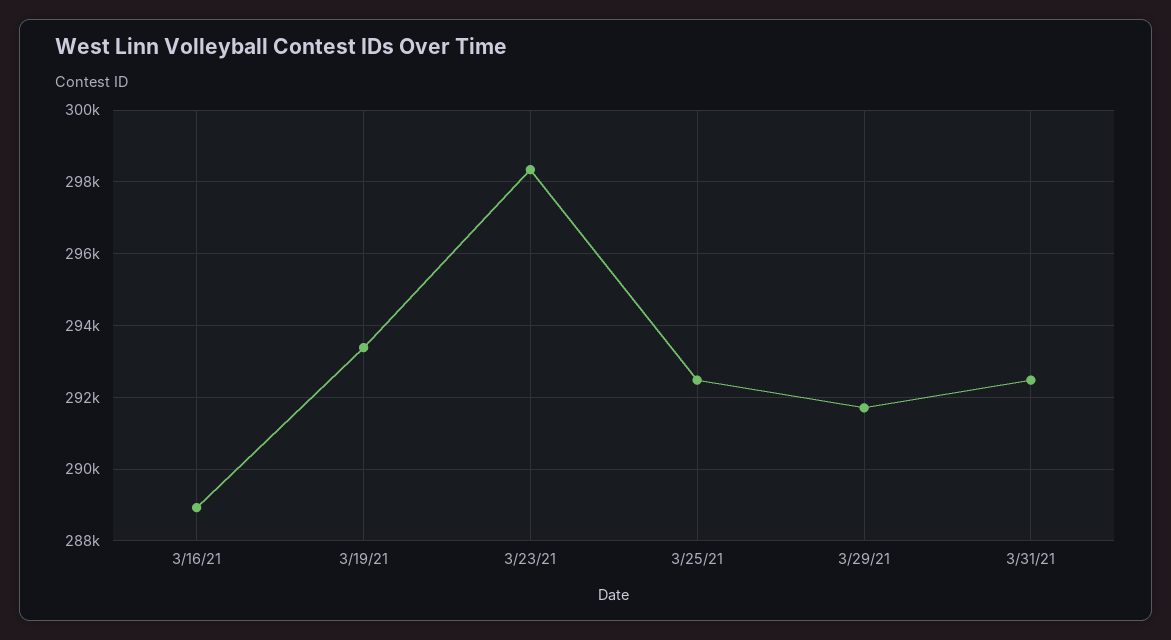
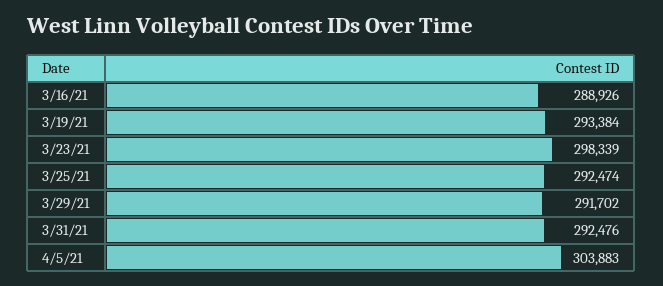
4/5/21: none -> 303883

